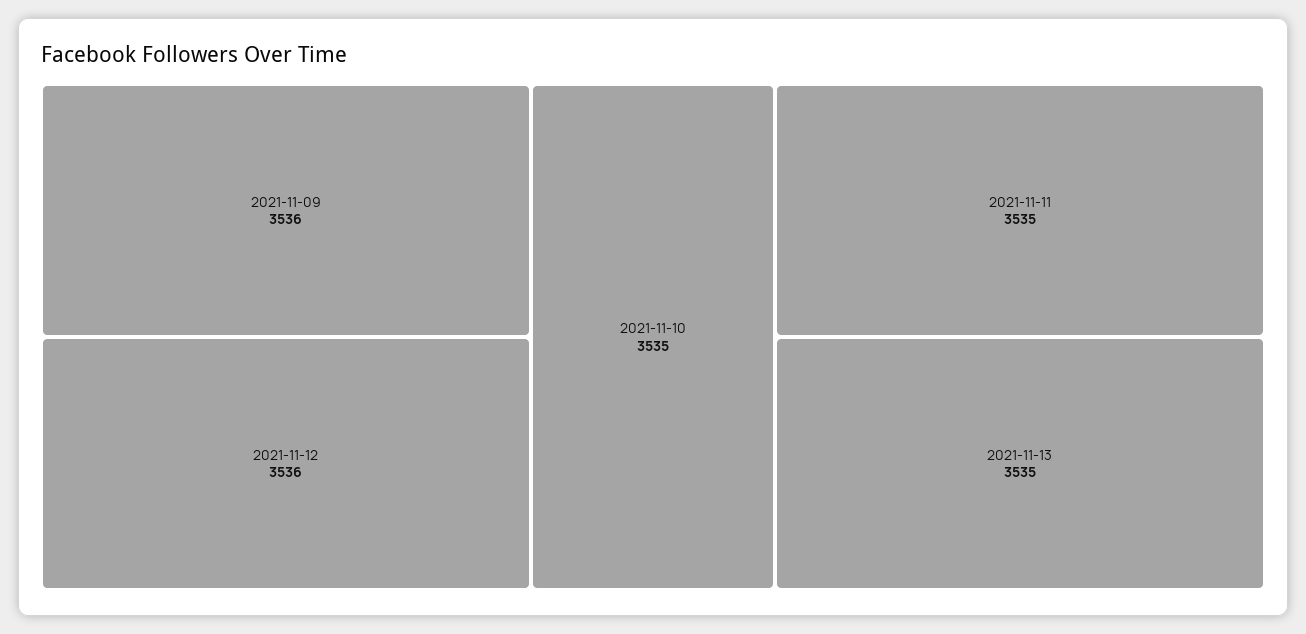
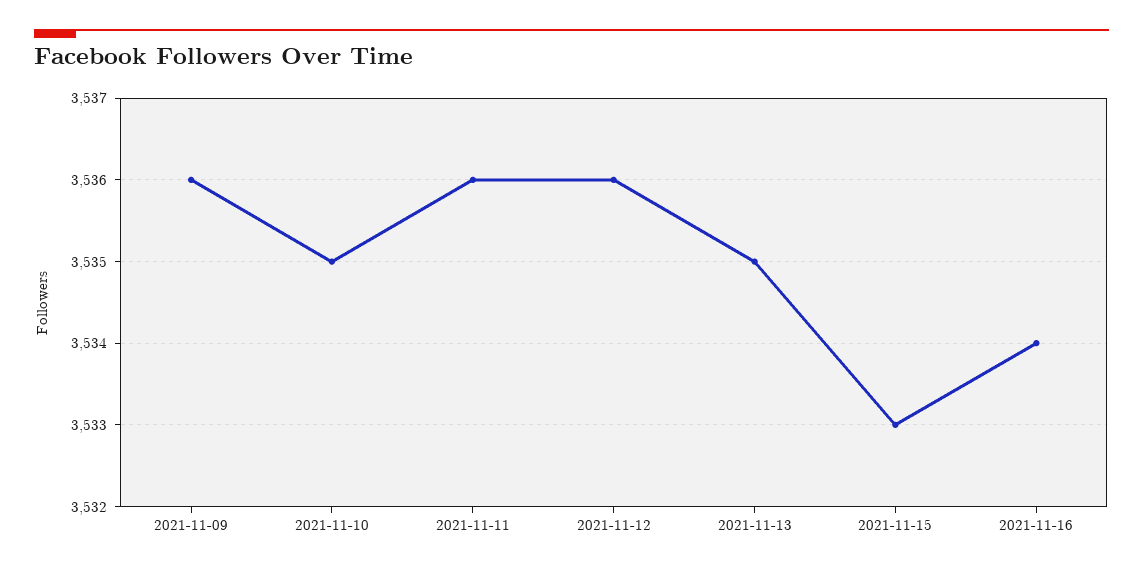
2021-11-11: 3535 -> 3536
2021-11-15: none -> 3533
2021-11-16: none -> 3534

